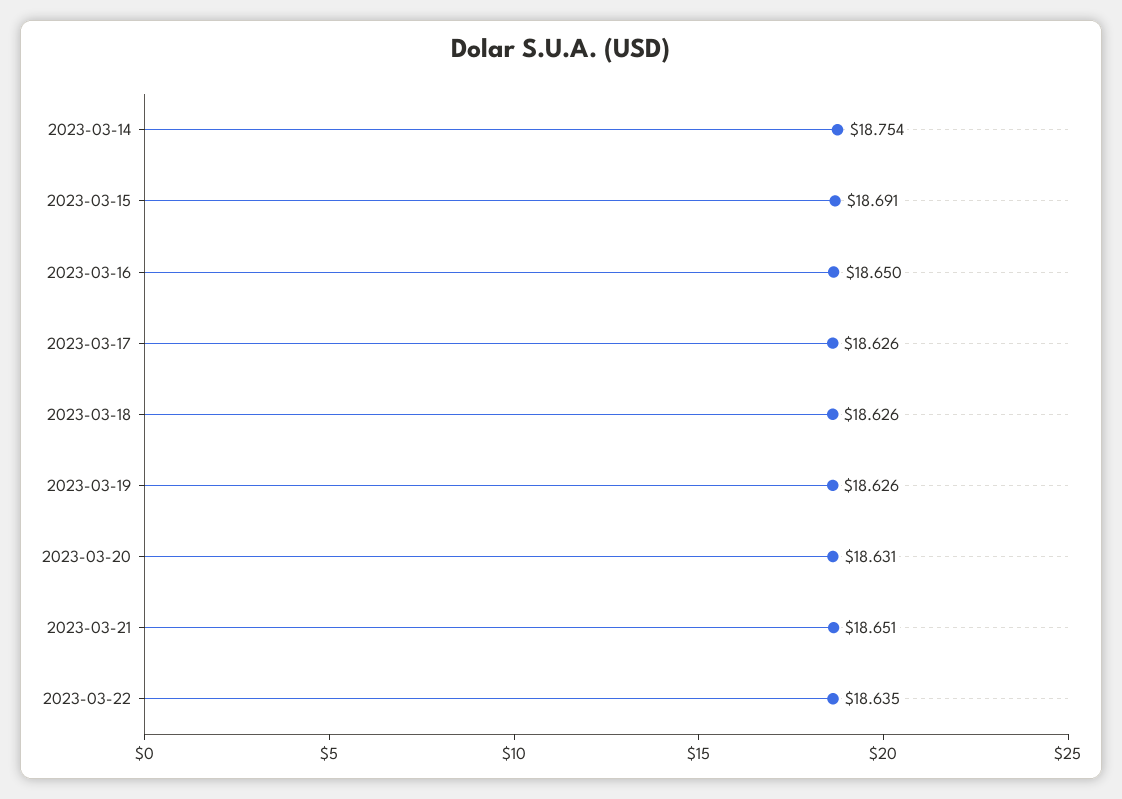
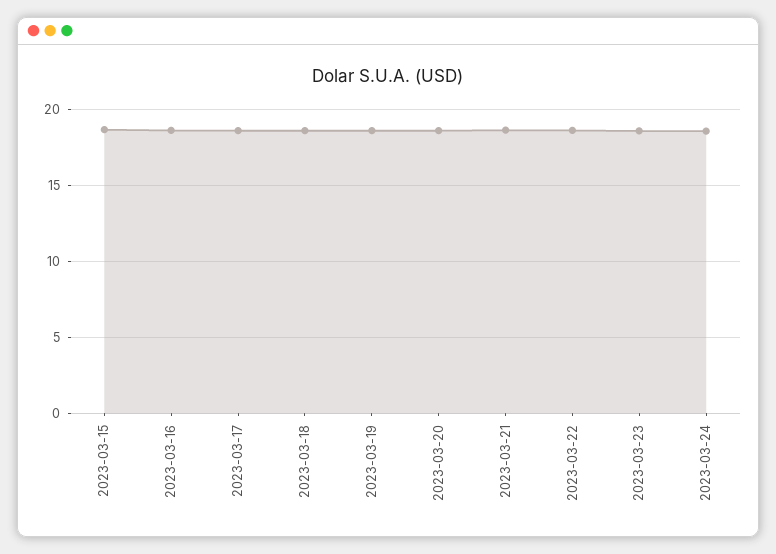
2023-03-14: 18.754 -> none
2023-03-23: none -> 18.5
2023-03-24: none -> 18.5

